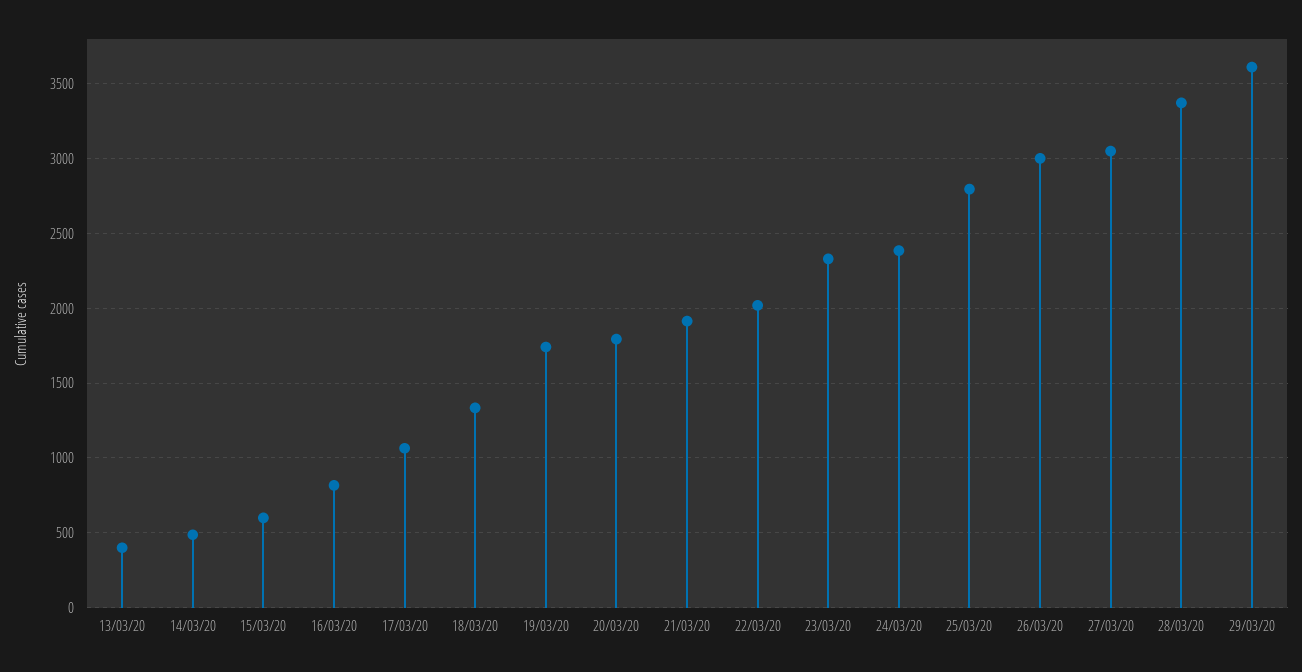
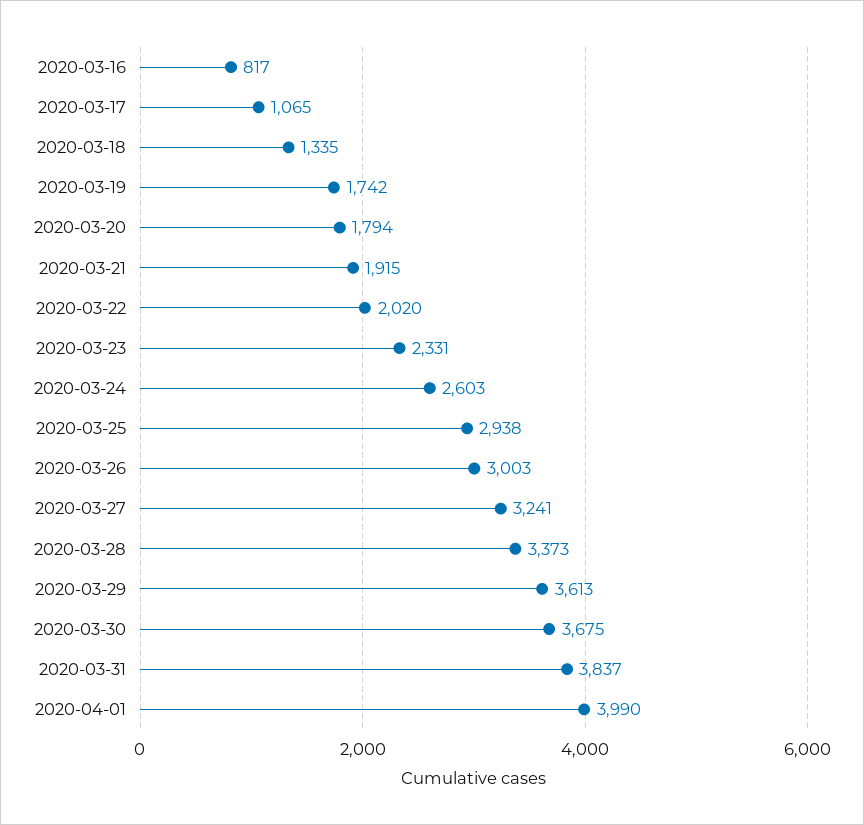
13/03/20: 400 -> none
14/03/20: 500 -> none
15/03/20: 600 -> none
24/03/20: 2400 -> 2603
25/03/20: 2800 -> 2938
27/03/20: 3050 -> 3241
2020-03-30: none -> 3675
2020-03-31: none -> 3837
2020-04-01: none -> 3990

